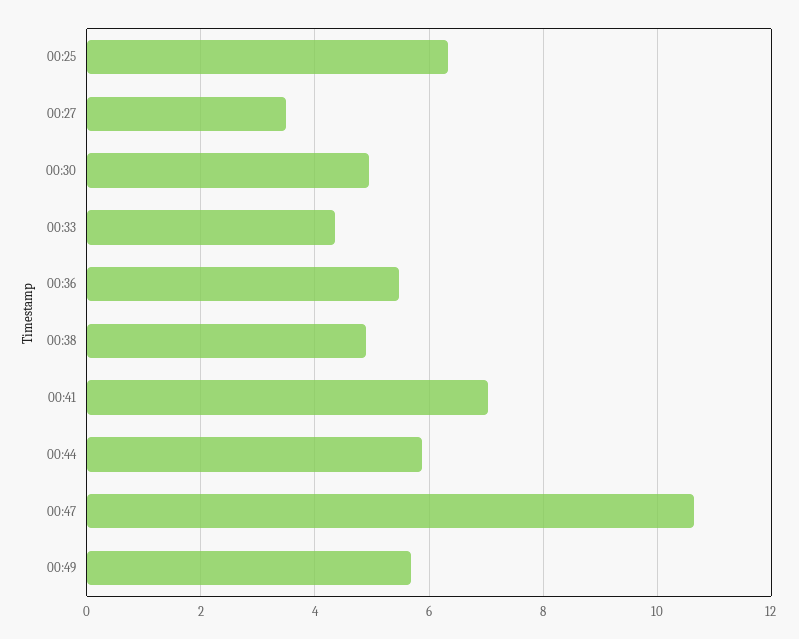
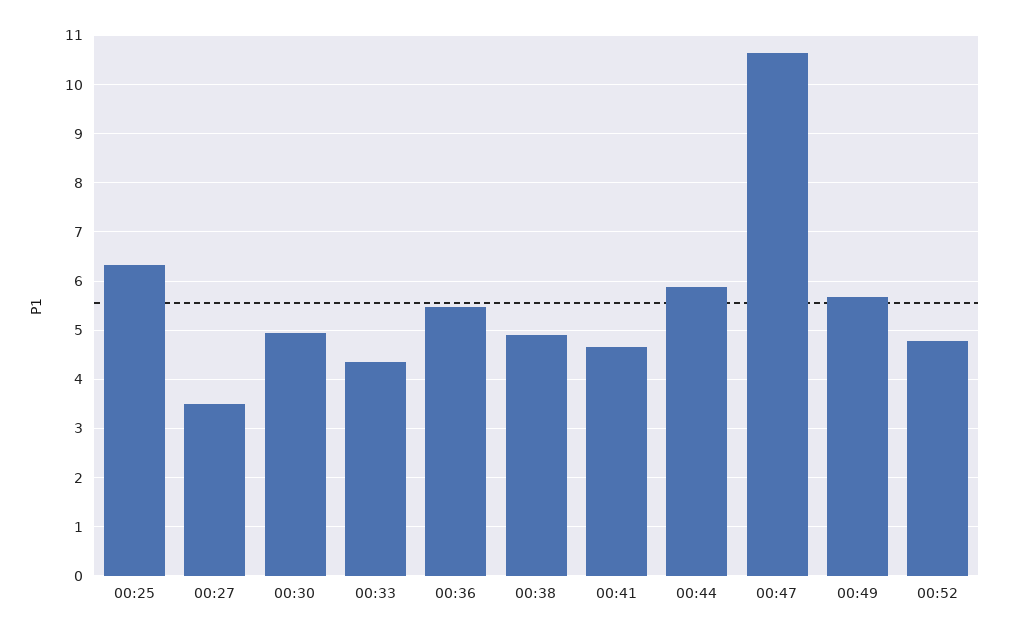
00:41: 7 -> 4.6
00:52: none -> 4.8

